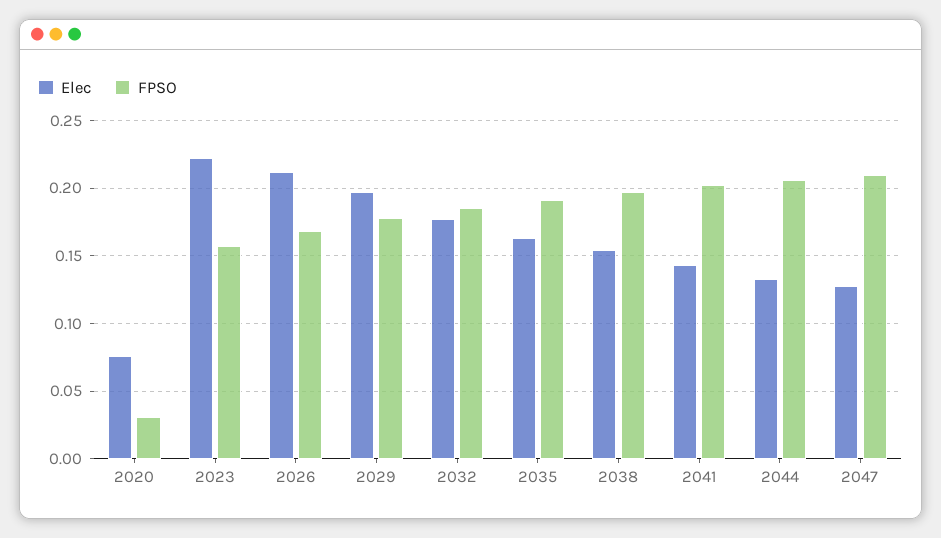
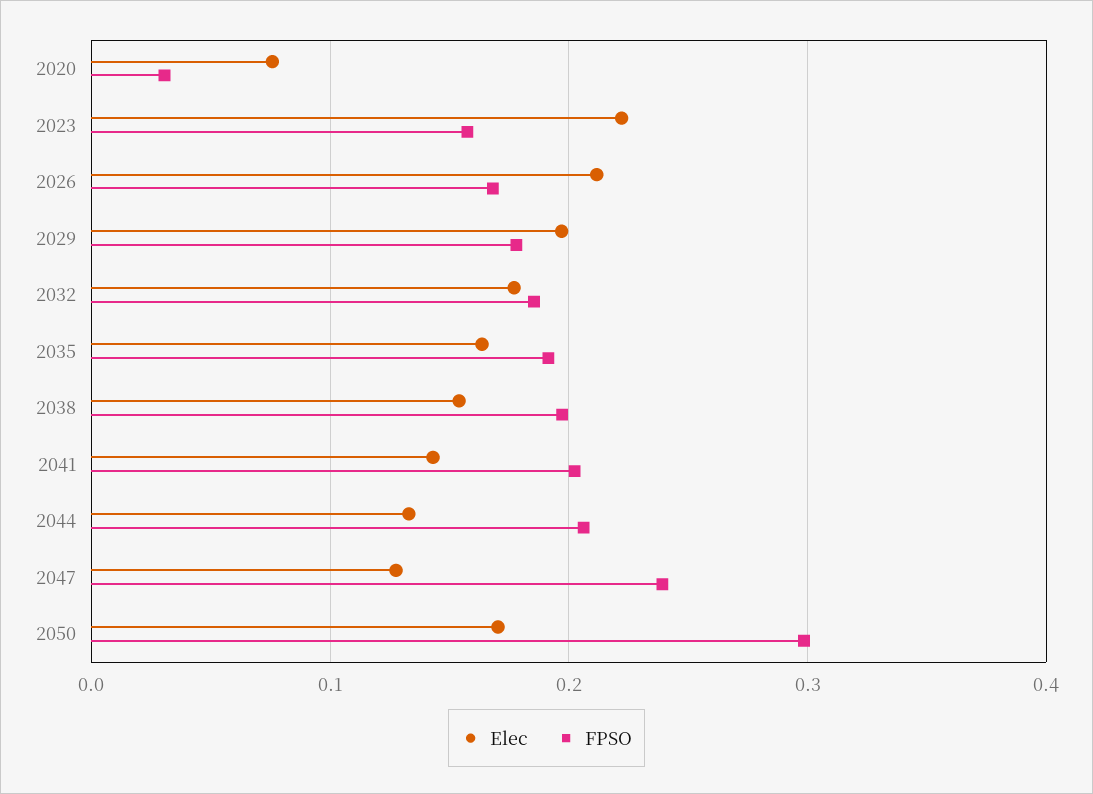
FPSO, 2047: 0.21 -> 0.24
Elec, 2050: none -> 0.17
FPSO, 2050: none -> 0.3

